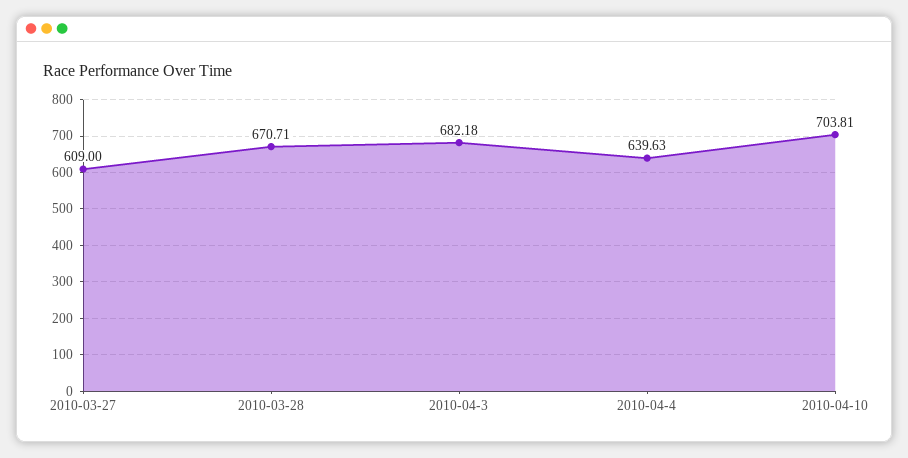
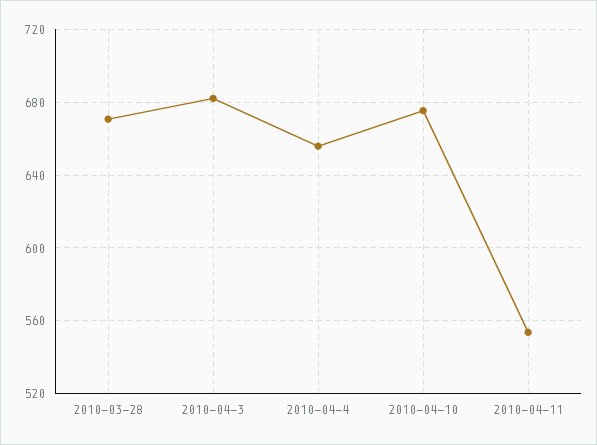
2010-03-27: 609 -> none
2010-04-4: 639.63 -> 655
2010-04-10: 703.81 -> 675
2010-04-11: none -> 555

